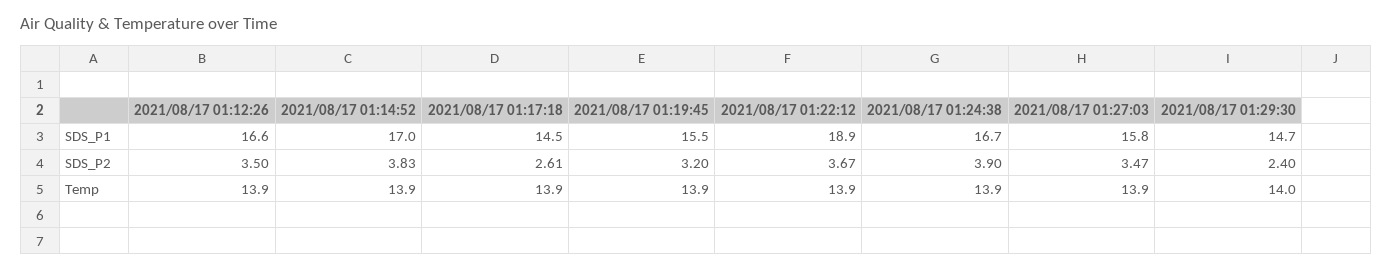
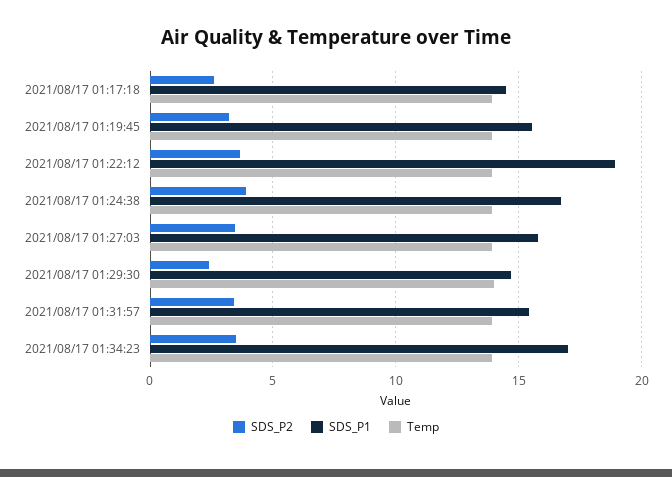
SDS_P1, 2021/08/17 01:12:26: 16.6 -> none
SDS_P1, 2021/08/17 01:14:52: 17 -> none
SDS_P2, 2021/08/17 01:12:26: 3.5 -> none
SDS_P2, 2021/08/17 01:14:52: 3.83 -> none
Temp, 2021/08/17 01:12:26: 13.9 -> none
Temp, 2021/08/17 01:14:52: 13.9 -> none
SDS_P2, 2021/08/17 01:31:57: none -> 3.5
SDS_P1, 2021/08/17 01:31:57: none -> 15.5
Temp, 2021/08/17 01:31:57: none -> 14
SDS_P2, 2021/08/17 01:34:23: none -> 3.5
SDS_P1, 2021/08/17 01:34:23: none -> 17
Temp, 2021/08/17 01:34:23: none -> 14

